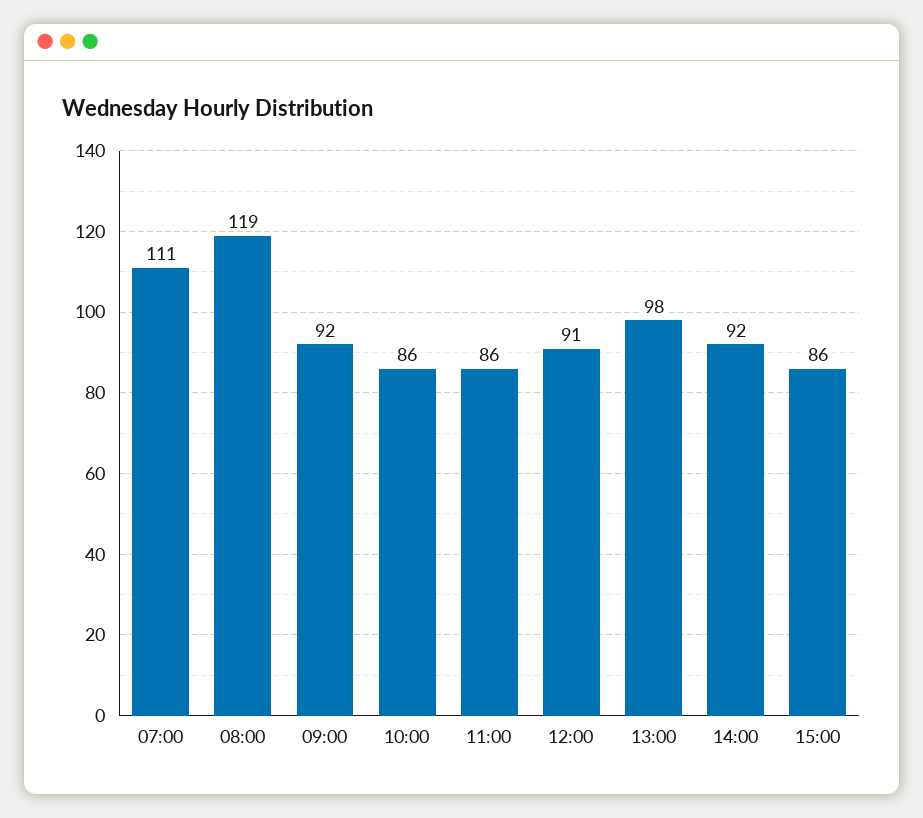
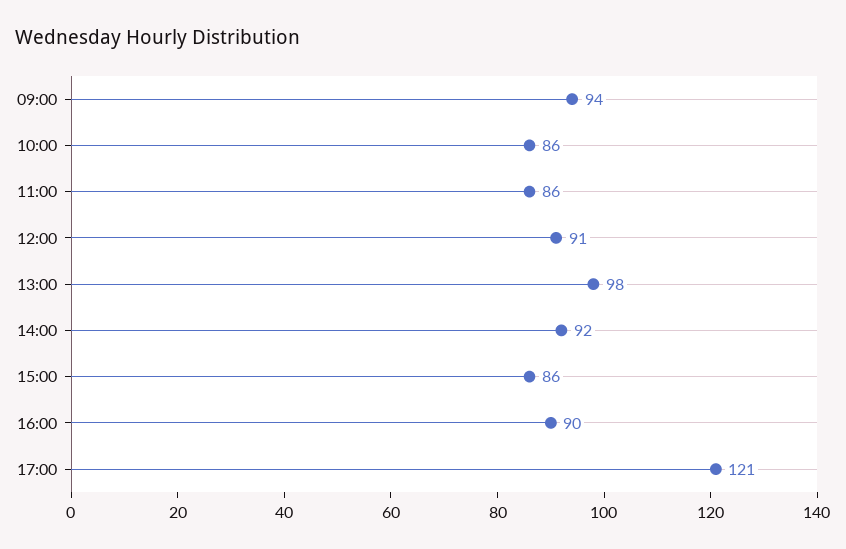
07:00: 111 -> none
08:00: 119 -> none
09:00: 92 -> 94
16:00: none -> 90
17:00: none -> 121

